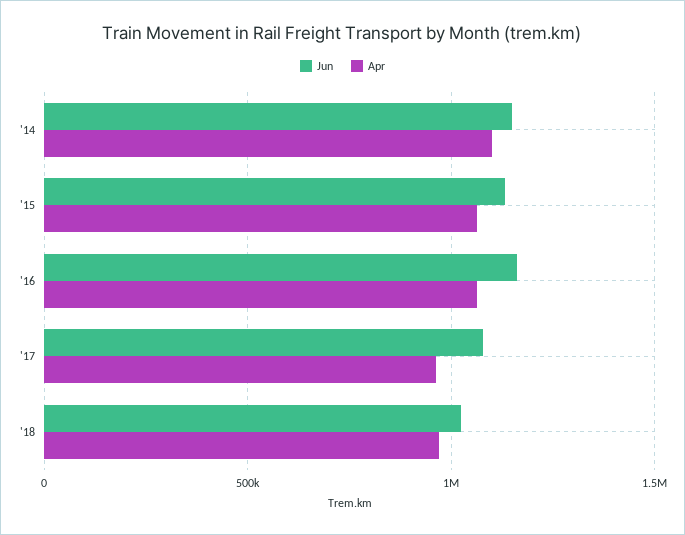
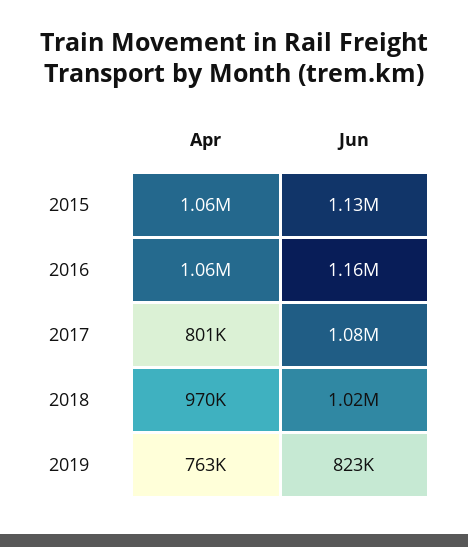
Jun, '14: 1150000 -> none
Apr, '14: 1100000 -> none
Apr, '17: 950000 -> 801000
Apr, 2019: none -> 763000
Jun, 2019: none -> 823000

